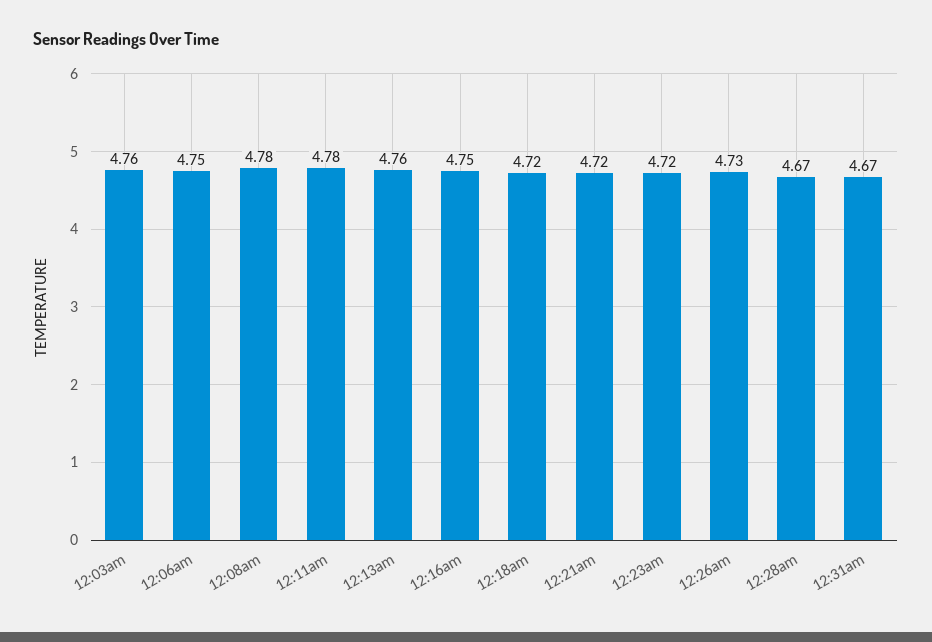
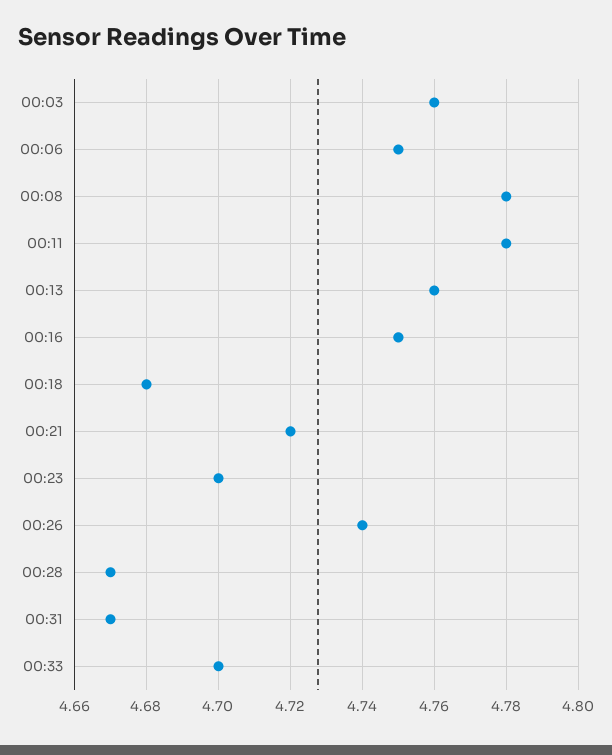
12:18am: 4.72 -> 4.68
12:23am: 4.72 -> 4.7
12:26am: 4.73 -> 4.74
00:33: none -> 4.7

